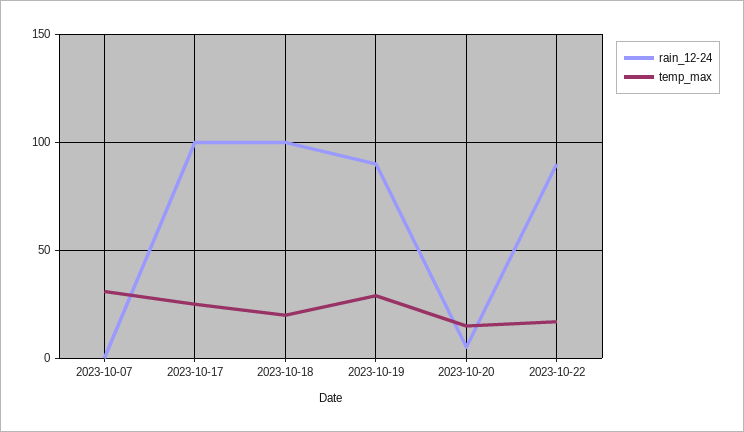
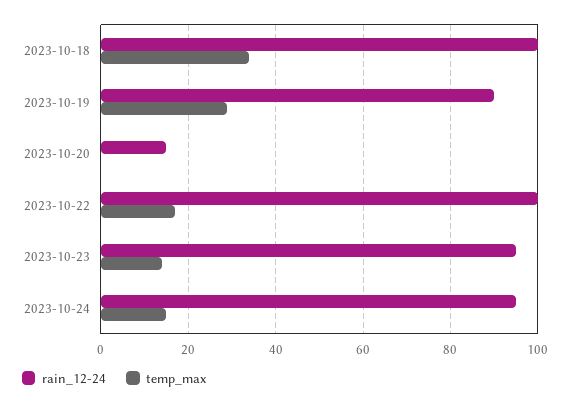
rain_12-24, 2023-10-07: 0 -> none
temp_max, 2023-10-07: 30 -> none
rain_12-24, 2023-10-17: 100 -> none
temp_max, 2023-10-17: 25 -> none
temp_max, 2023-10-18: 20 -> 35
rain_12-24, 2023-10-20: 5 -> 15
temp_max, 2023-10-20: 15 -> 0
rain_12-24, 2023-10-22: 90 -> 100
rain_12-24, 2023-10-23: none -> 95
temp_max, 2023-10-23: none -> 15
rain_12-24, 2023-10-24: none -> 95
temp_max, 2023-10-24: none -> 15

